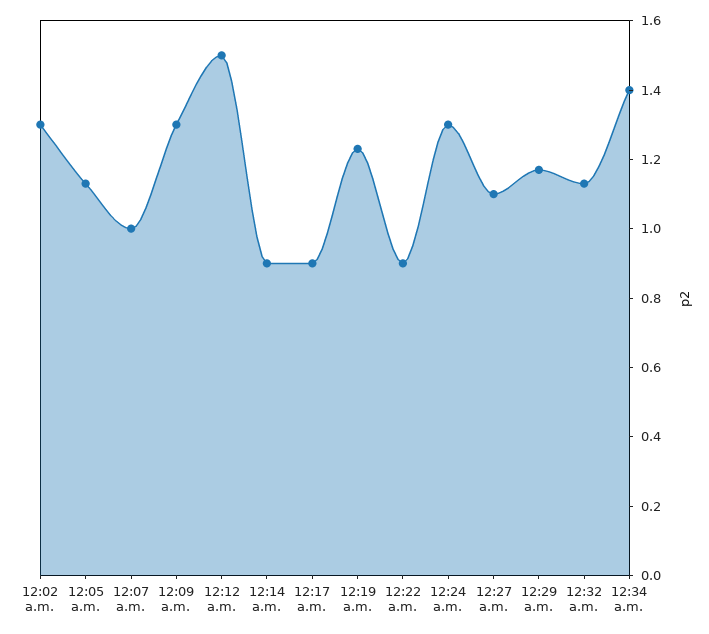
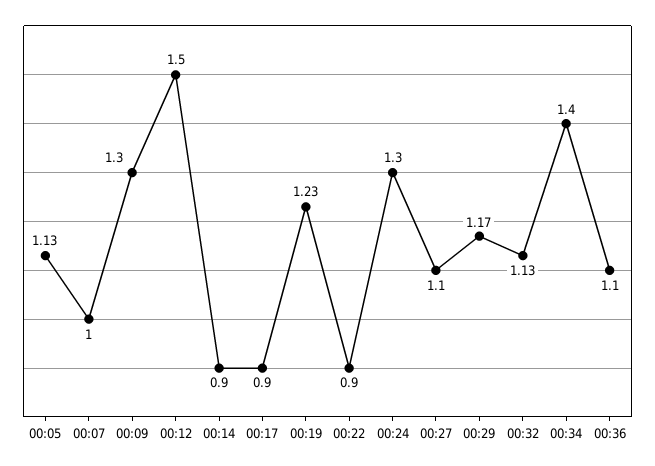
12:02 a.m.: 1.3 -> none
00:36: none -> 1.1

